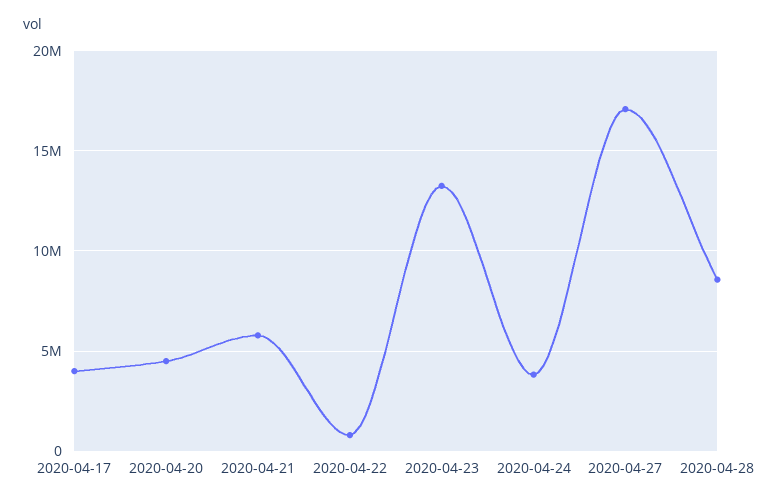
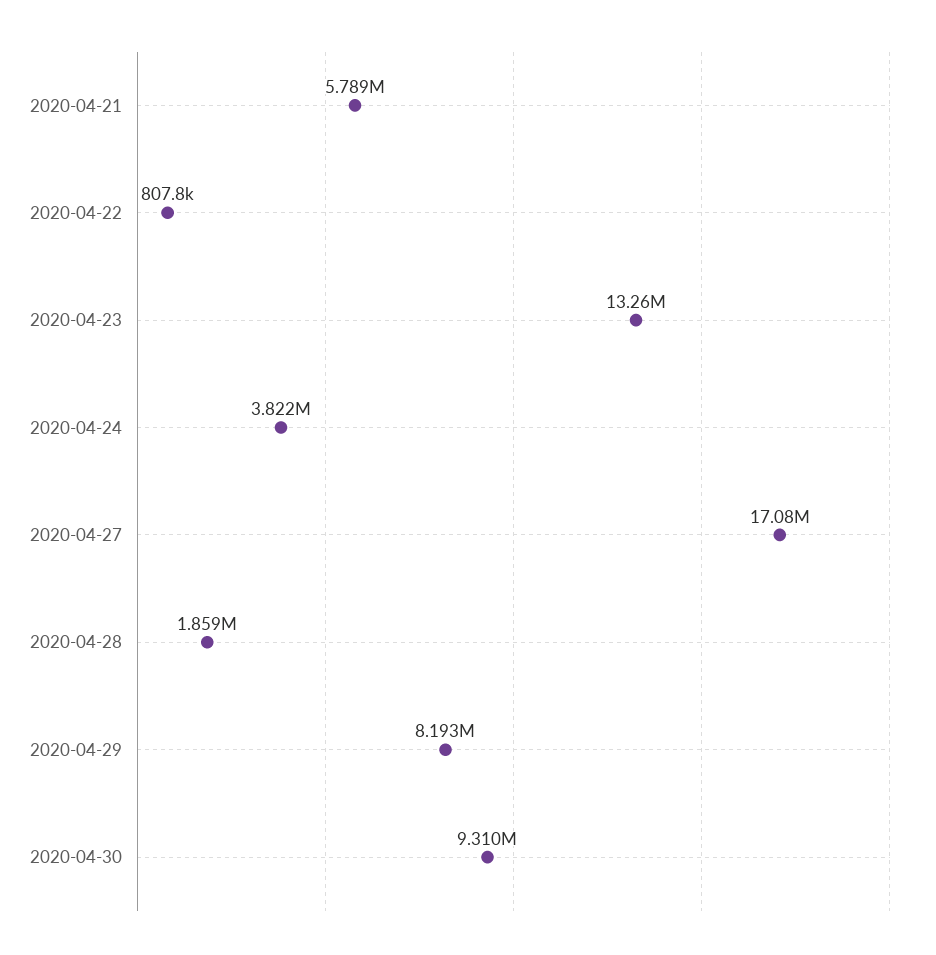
2020-04-17: 4000000 -> none
2020-04-20: 4500000 -> none
2020-04-28: 8500000 -> 1859000
2020-04-29: none -> 8193000
2020-04-30: none -> 9310000

